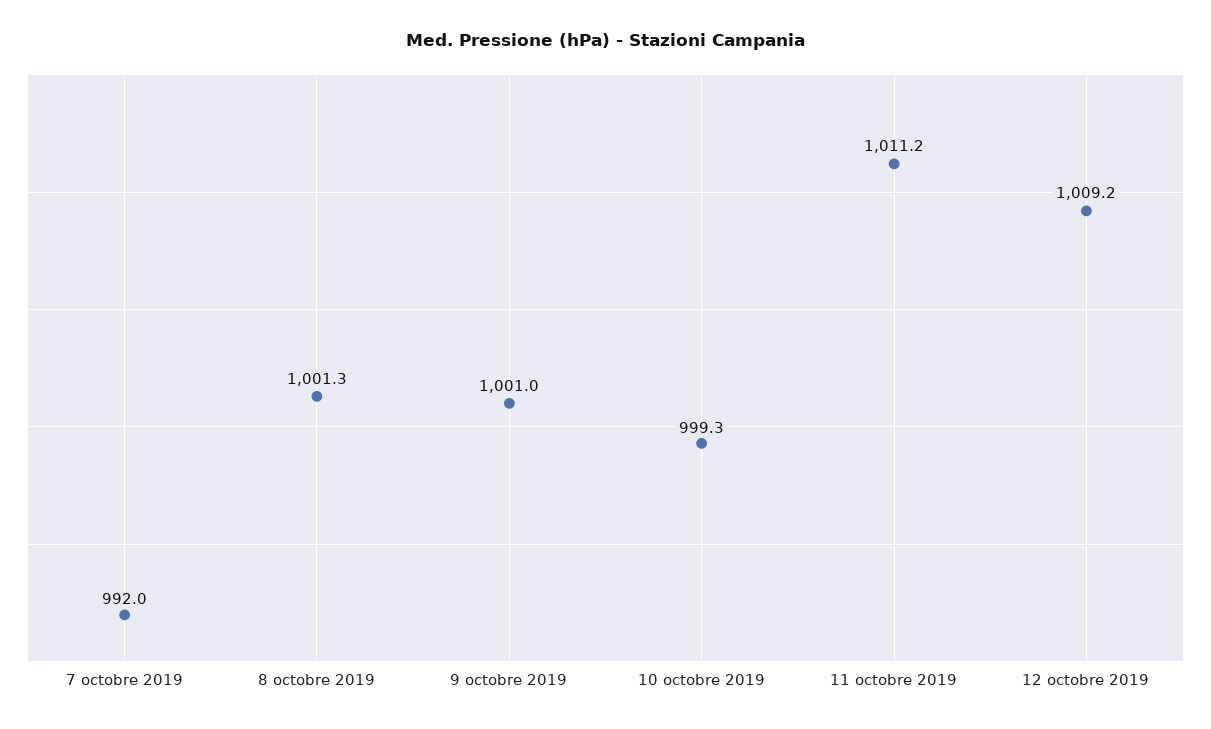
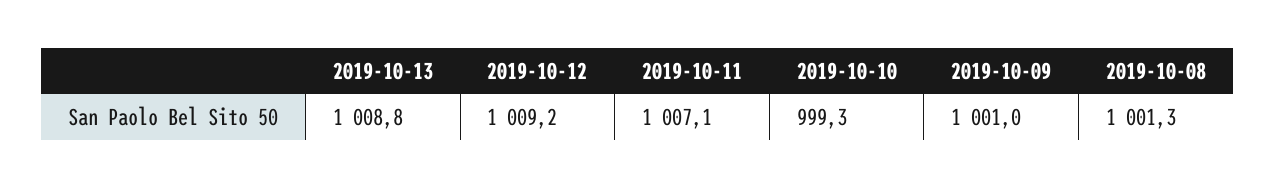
7 octobre 2019: 992 -> none
11 octobre 2019: 1011.2 -> 1007.1
2019-10-13: none -> 1008.8

